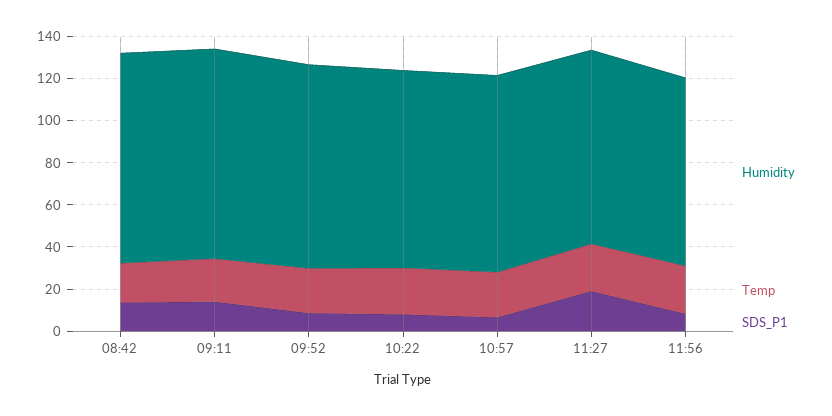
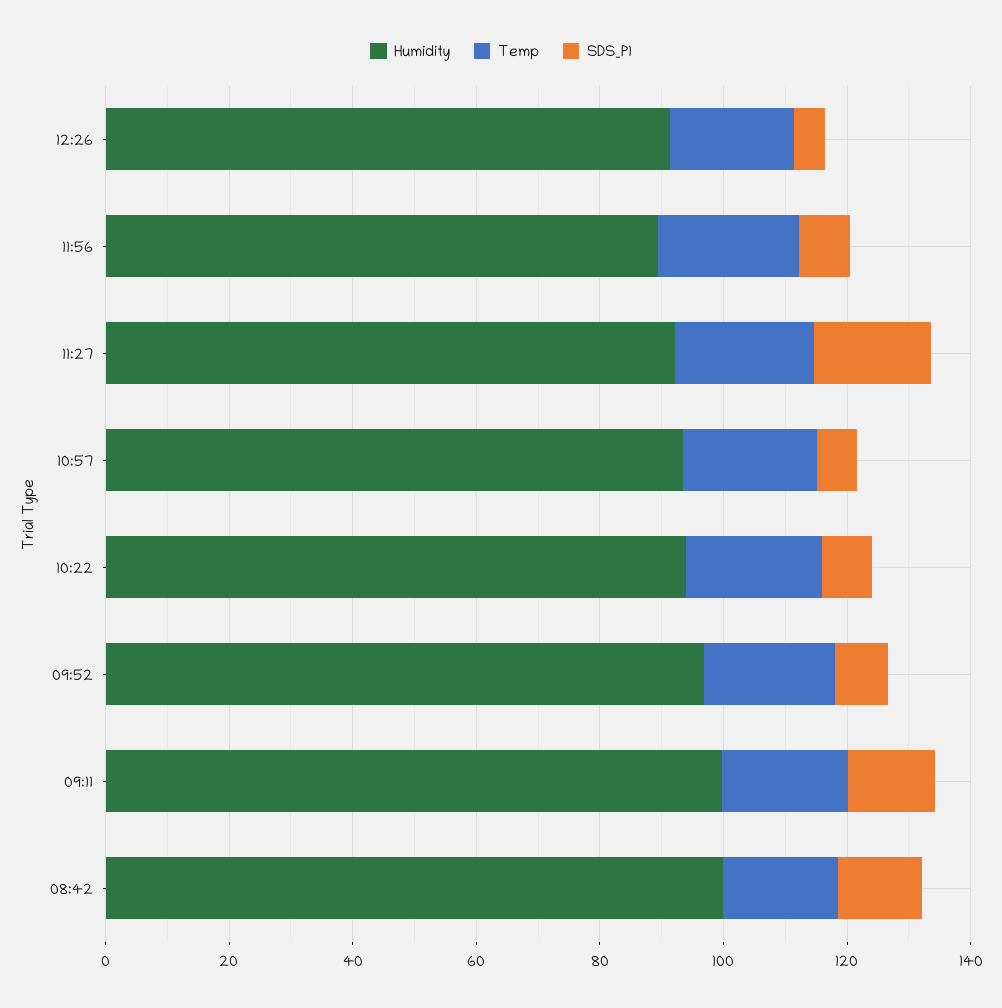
Humidity, 12:26: none -> 90
Temp, 12:26: none -> 20
SDS_P1, 12:26: none -> 5

